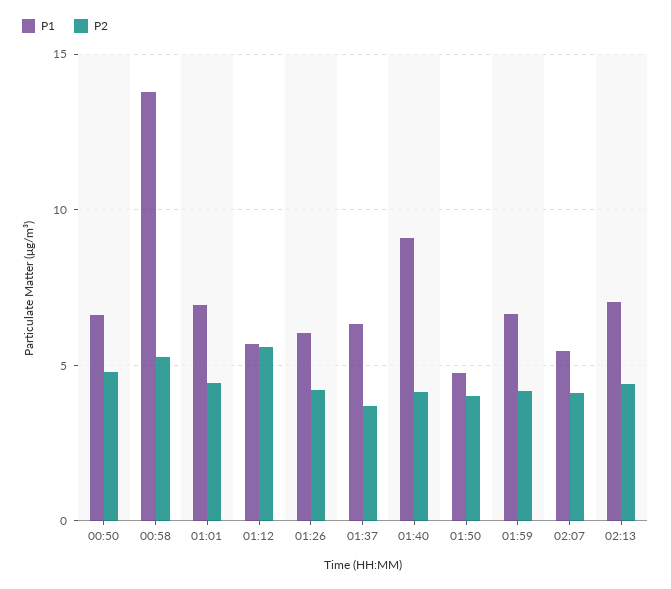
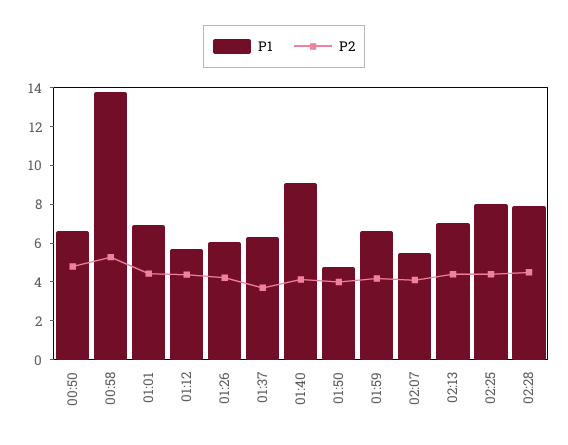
P2, 01:12: 5.5 -> 4.5
P1, 02:25: none -> 8
P2, 02:25: none -> 4.5
P1, 02:28: none -> 8
P2, 02:28: none -> 4.5

